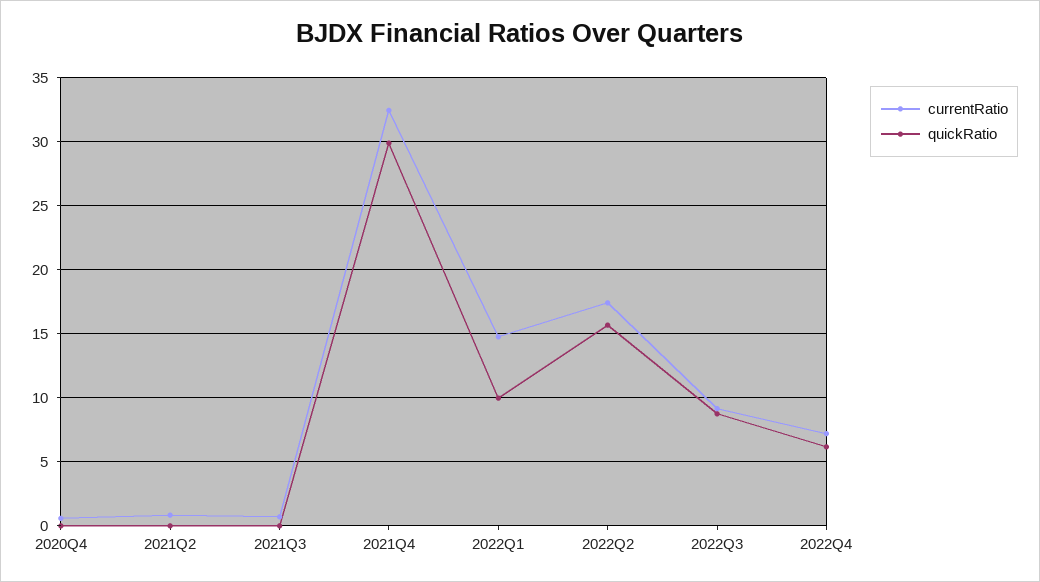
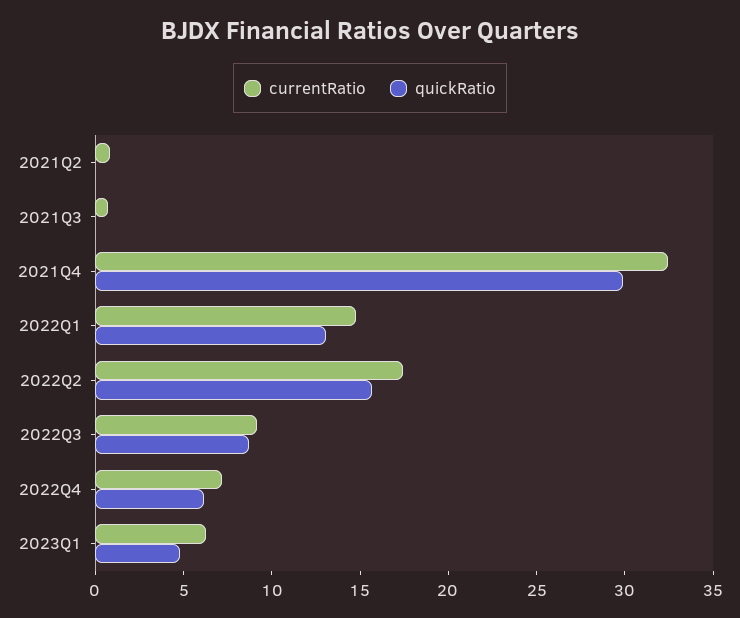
currentRatio, 2020Q4: 0.5 -> none
quickRatio, 2020Q4: 0 -> none
quickRatio, 2022Q1: 10 -> 13
currentRatio, 2023Q1: none -> 6
quickRatio, 2023Q1: none -> 5

